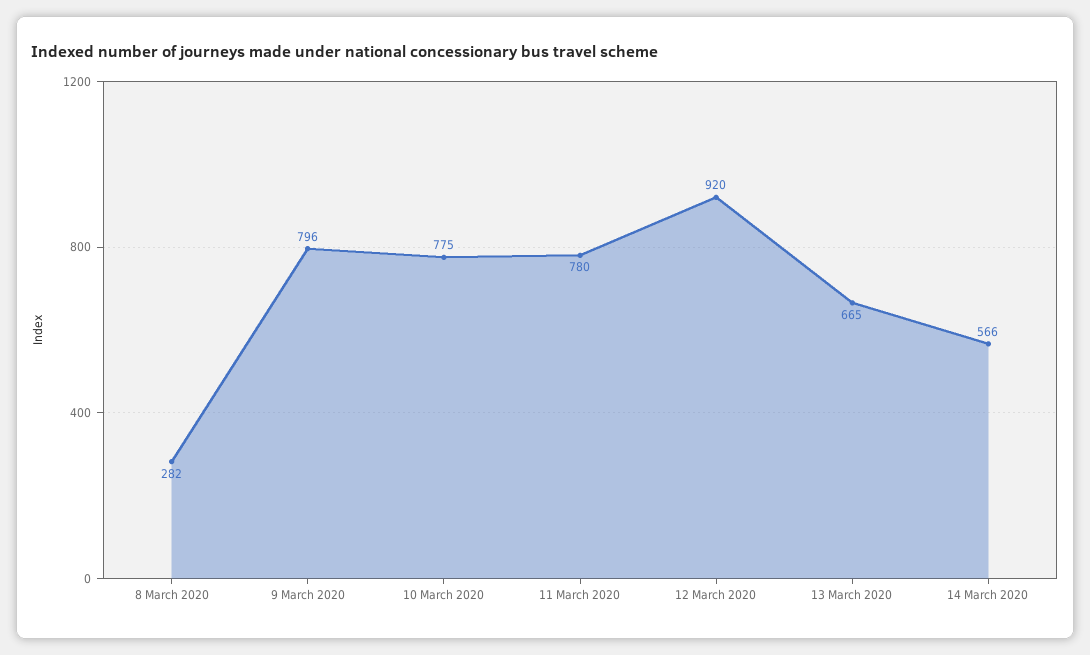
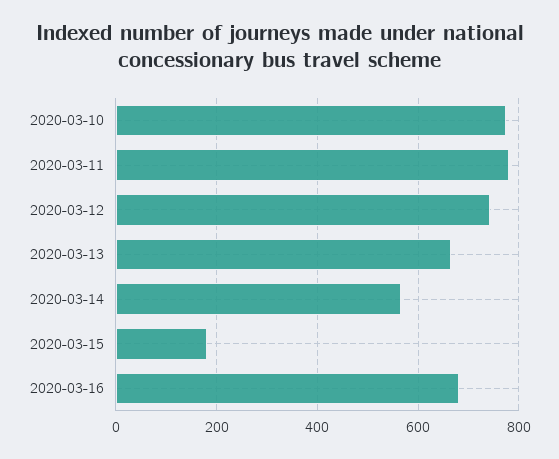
8 March 2020: 282 -> none
9 March 2020: 796 -> none
12 March 2020: 920 -> 740
2020-03-15: none -> 180
2020-03-16: none -> 680

